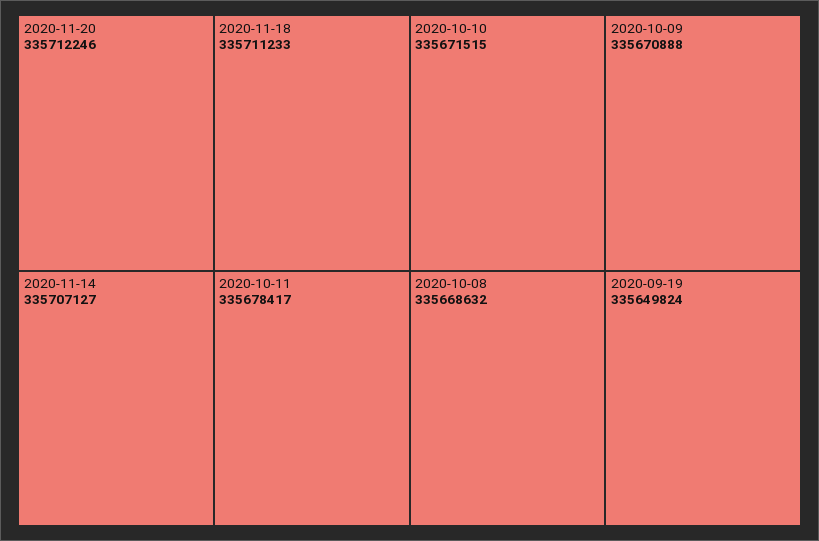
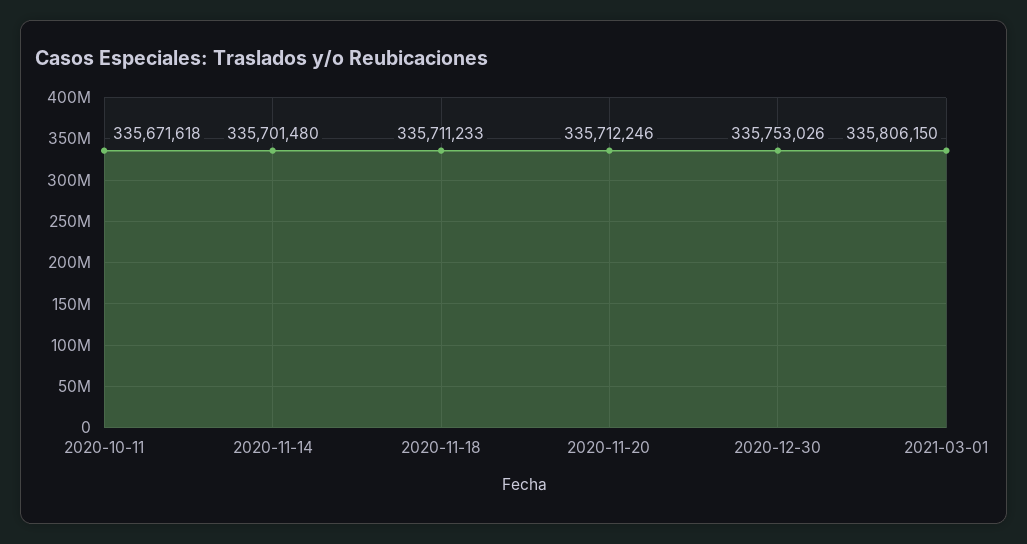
2020-11-14: 335707127 -> 335701480
2020-10-11: 335678417 -> 335671618
2020-10-10: 335671515 -> none
2020-10-09: 335670888 -> none
2020-10-08: 335668632 -> none
2020-09-19: 335649824 -> none
2020-12-30: none -> 335753026
2021-03-01: none -> 335806150

